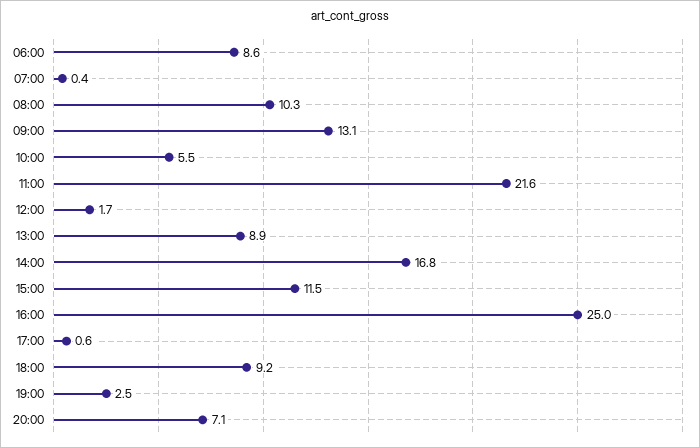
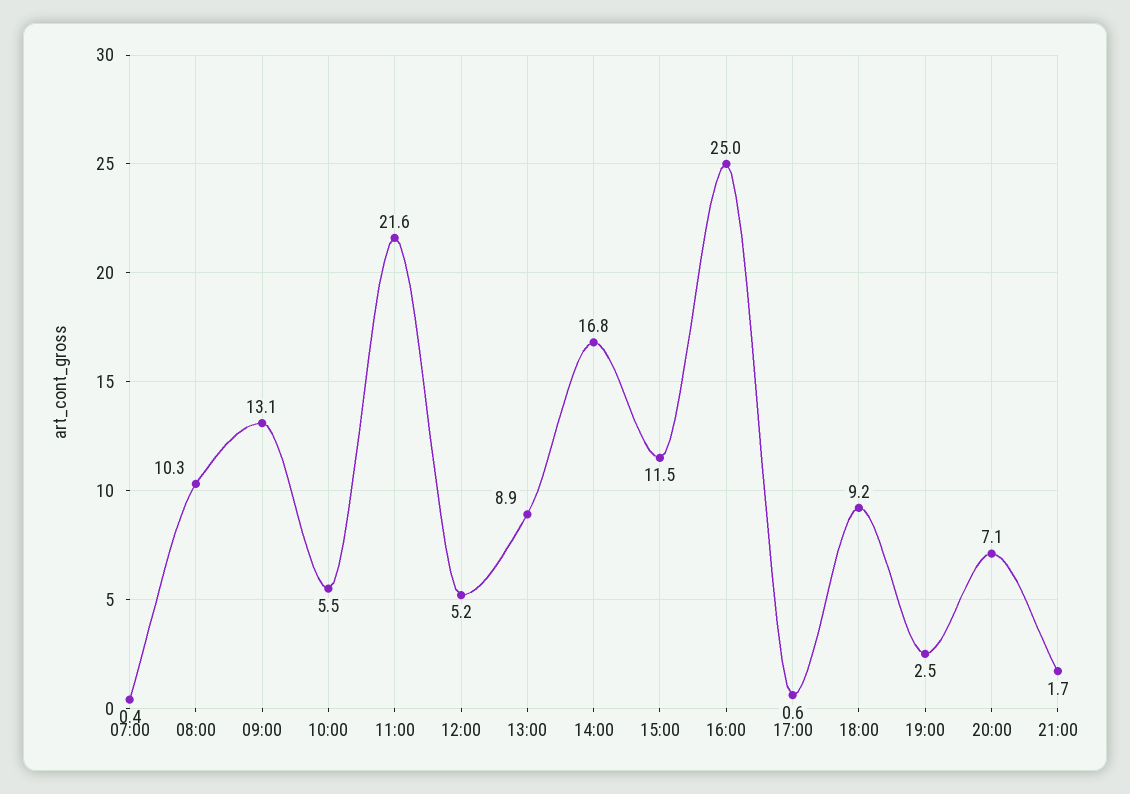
06:00: 8.6 -> none
12:00: 1.7 -> 5.2
21:00: none -> 1.7

